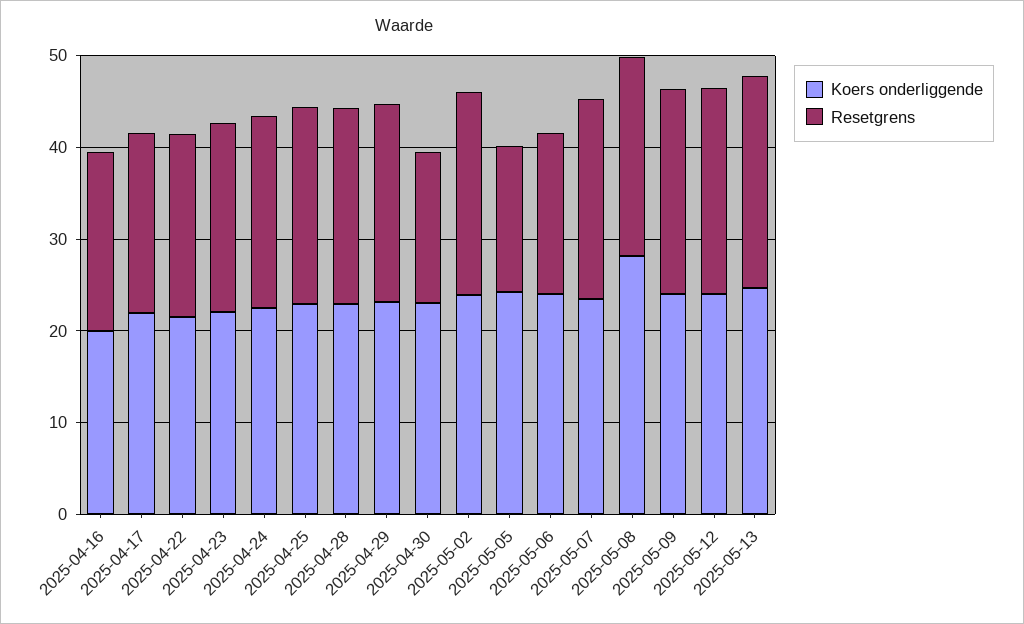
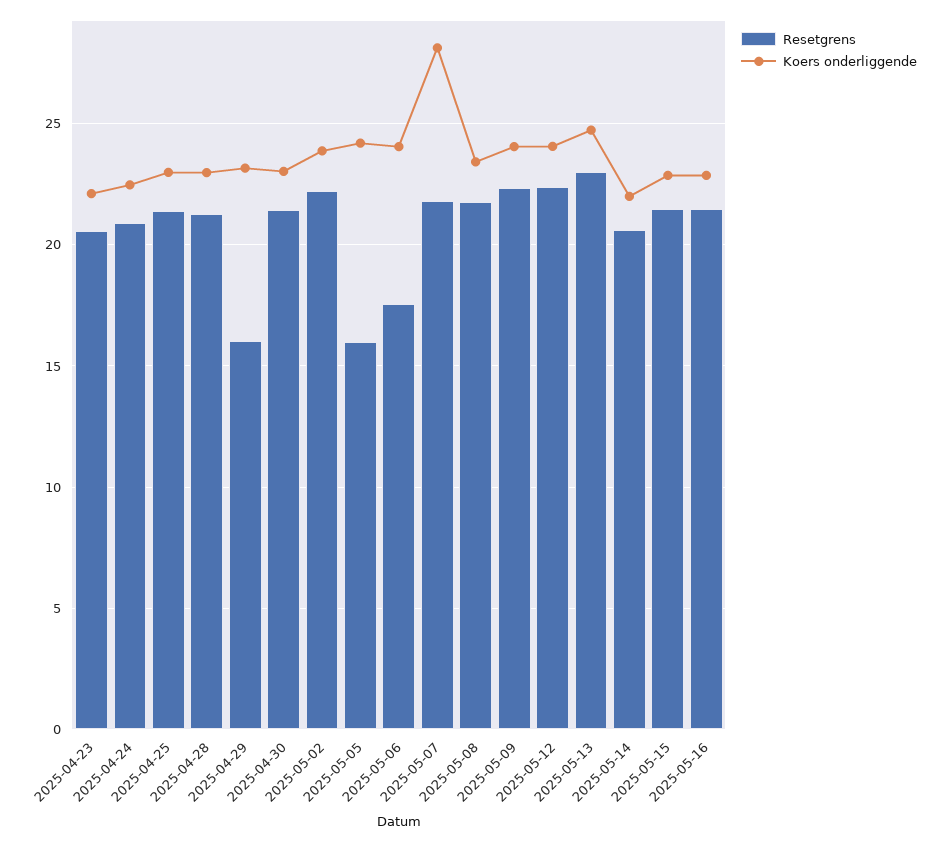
Koers onderliggende, 2025-04-16: 20 -> none
Resetgrens, 2025-04-16: 20 -> none
Koers onderliggende, 2025-04-17: 22 -> none
Resetgrens, 2025-04-17: 20 -> none
Koers onderliggende, 2025-04-22: 22 -> none
Resetgrens, 2025-04-22: 20 -> none
Resetgrens, 2025-04-29: 22 -> 16
Resetgrens, 2025-04-30: 16 -> 21.5
Koers onderliggende, 2025-05-07: 24 -> 28
Koers onderliggende, 2025-05-08: 28 -> 23.5
Resetgrens, 2025-05-14: none -> 20.5
Koers onderliggende, 2025-05-14: none -> 22
Resetgrens, 2025-05-15: none -> 21.5
Koers onderliggende, 2025-05-15: none -> 23
Resetgrens, 2025-05-16: none -> 21.5
Koers onderliggende, 2025-05-16: none -> 23

